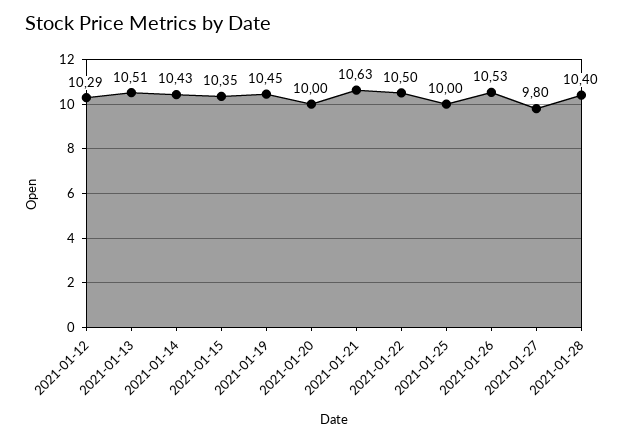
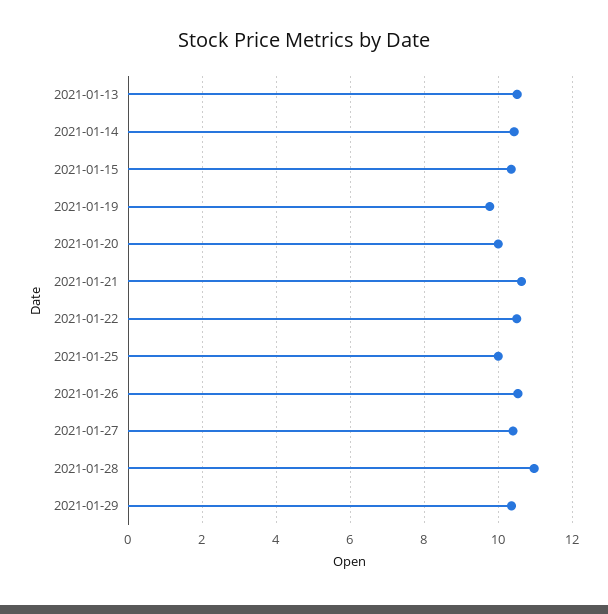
2021-01-12: 10.29 -> none
2021-01-19: 10.45 -> 9.8
2021-01-27: 9.8 -> 10.4
2021-01-28: 10.4 -> 11
2021-01-29: none -> 10.4

